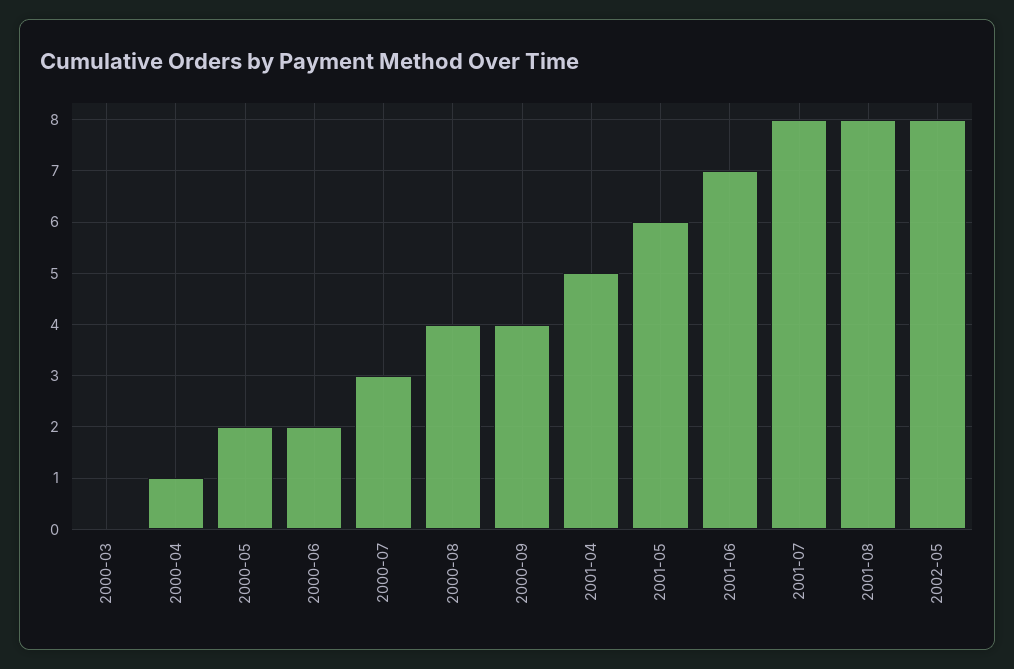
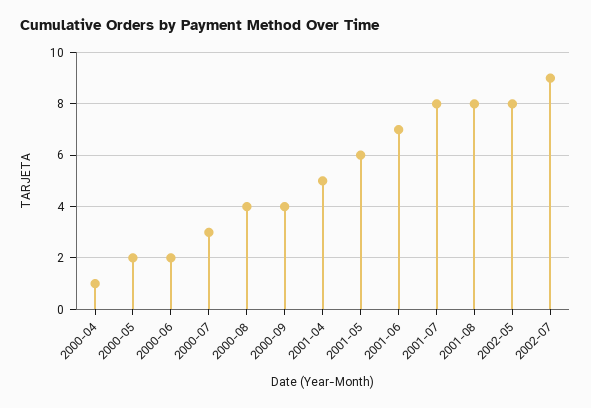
2000-03: 0 -> none
2002-07: none -> 9

